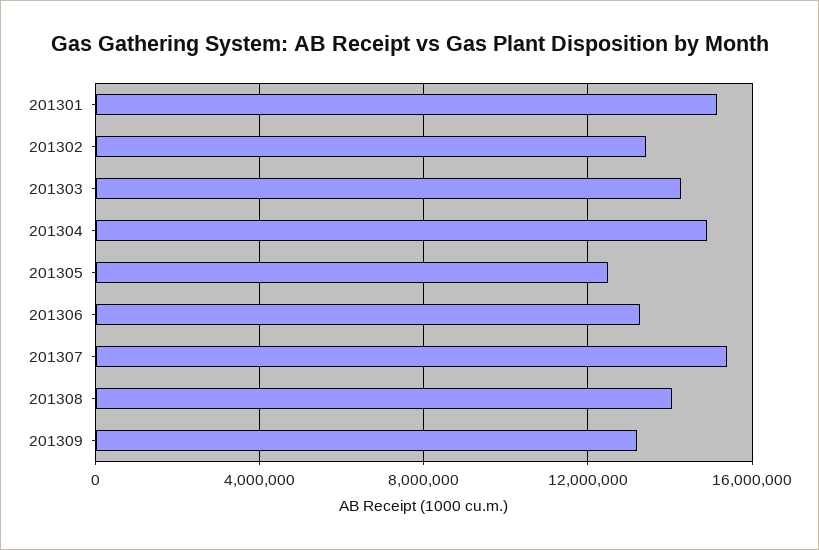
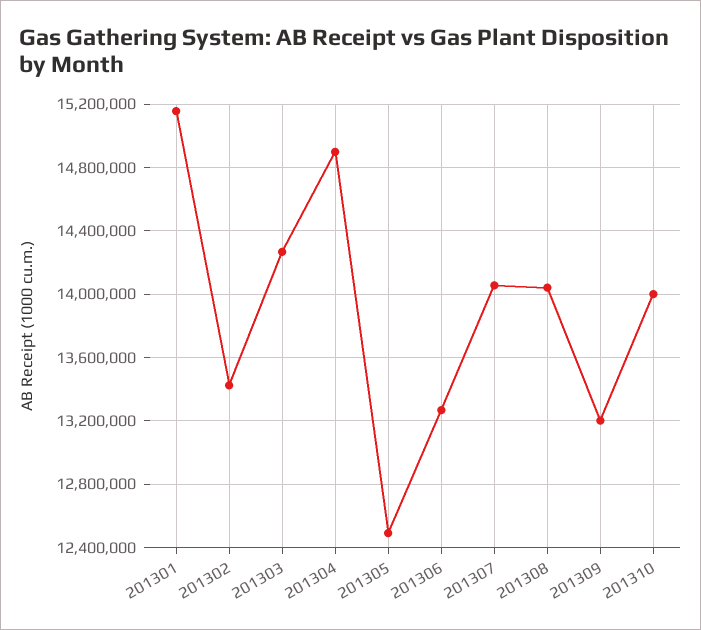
201307: 15500000 -> 14050000
201310: none -> 14000000

